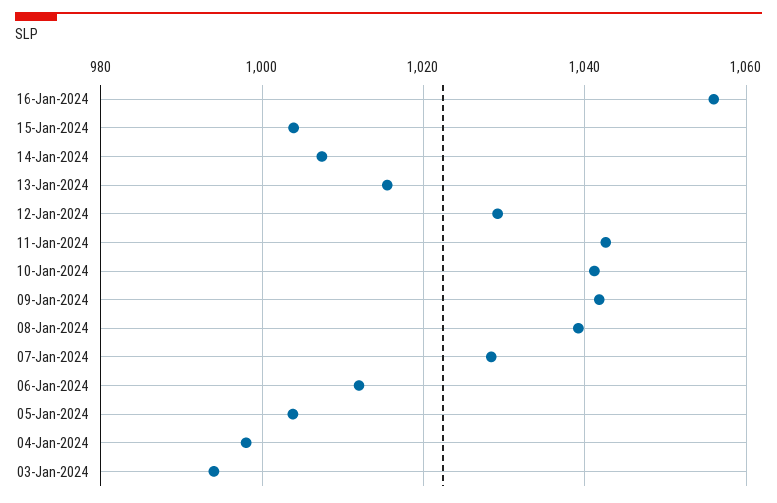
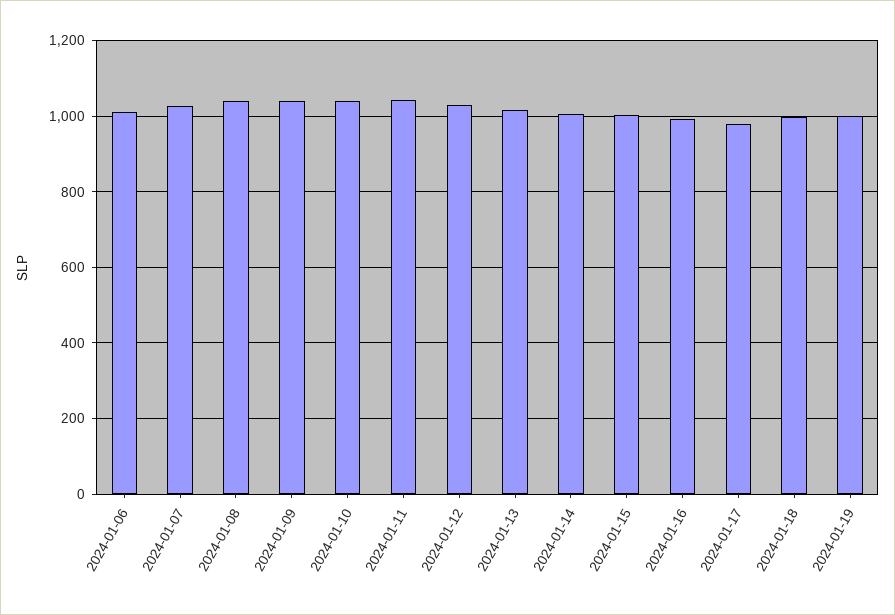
16-Jan-2024: 1056 -> 1000
05-Jan-2024: 1004 -> none
04-Jan-2024: 998 -> none
03-Jan-2024: 994 -> none
2024-01-17: none -> 980
2024-01-18: none -> 1000
2024-01-19: none -> 1000

